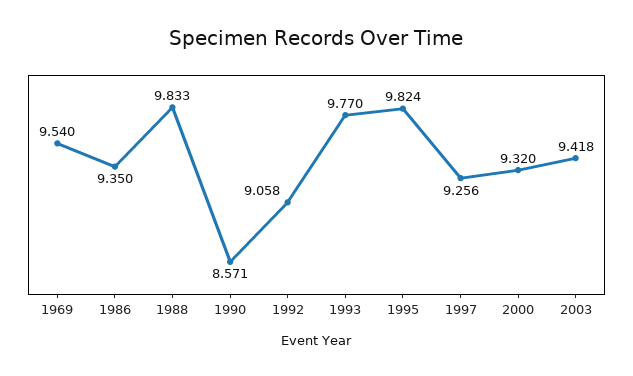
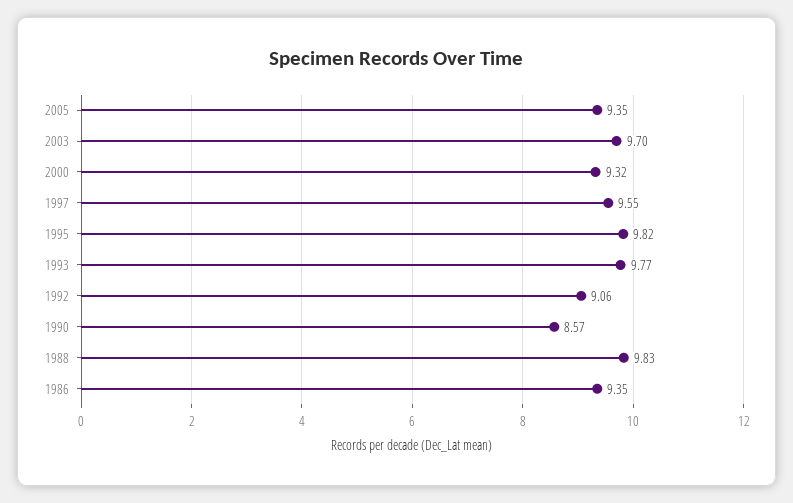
1969: 9.54 -> none
1997: 9.256 -> 9.55
2003: 9.418 -> 9.7
2005: none -> 9.35

